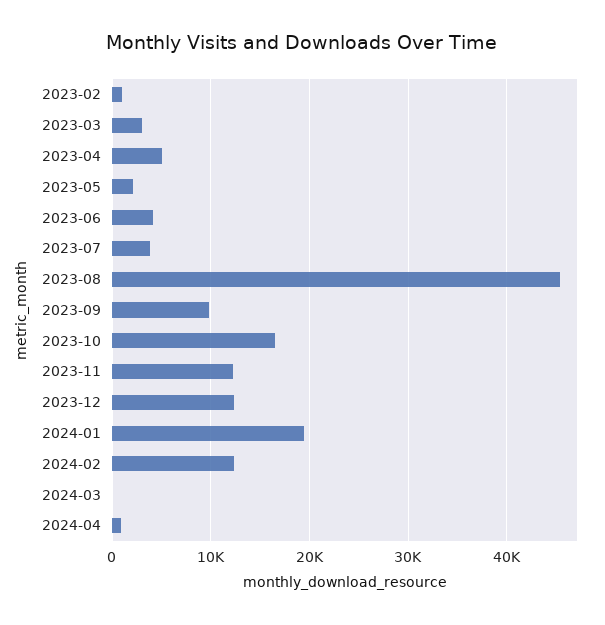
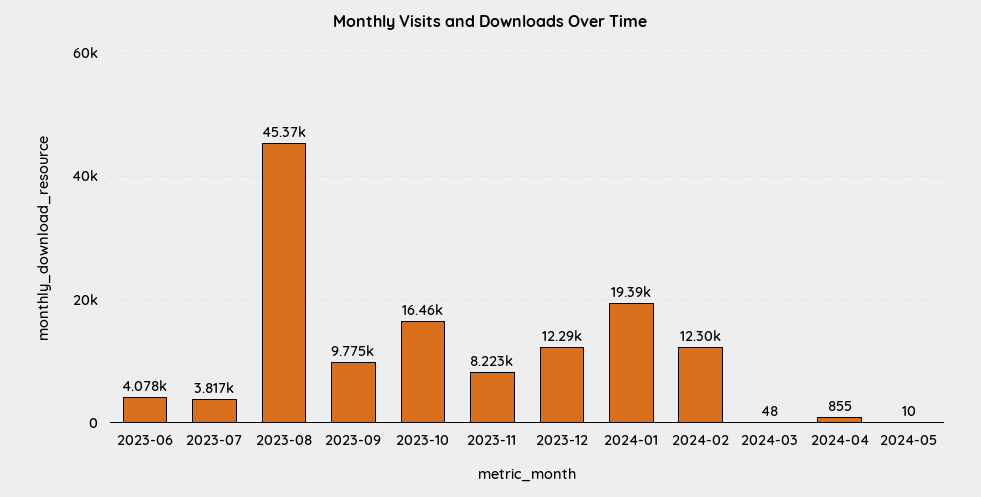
2023-02: 1000 -> none
2023-03: 3000 -> none
2023-04: 5000 -> none
2023-05: 2000 -> none
2023-11: 12000 -> 8223
2024-05: none -> 10

